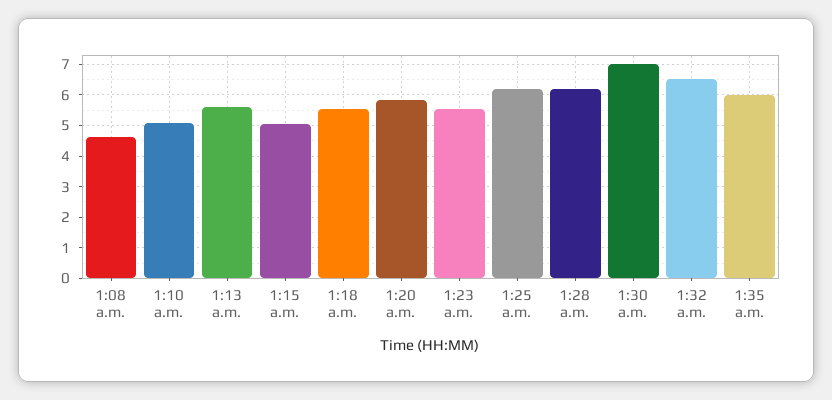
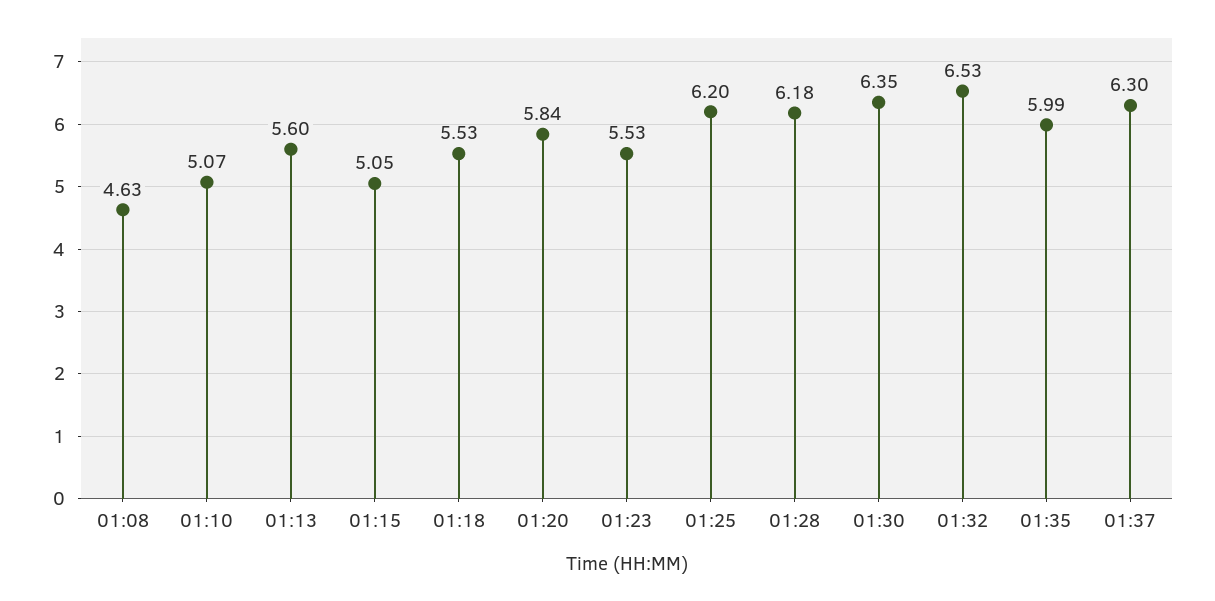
1:30 a.m.: 7 -> 6.35
01:37: none -> 6.3

